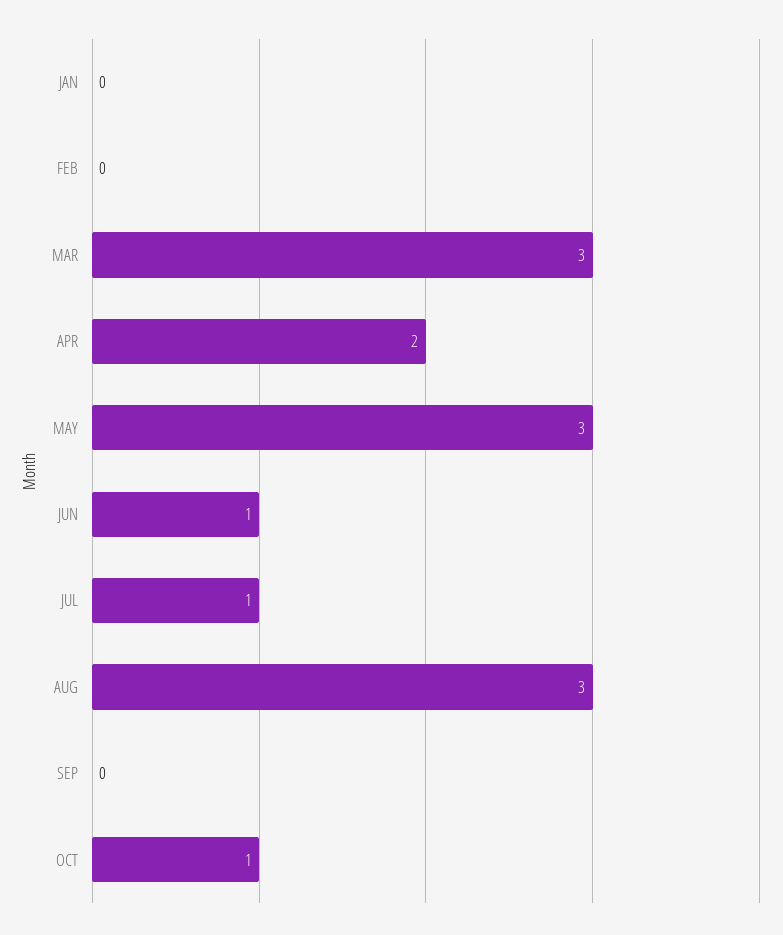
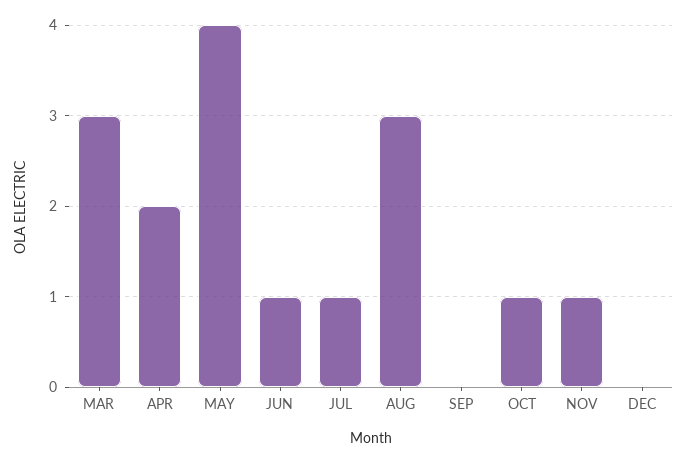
JAN: 0 -> none
FEB: 0 -> none
MAY: 3 -> 4
NOV: none -> 1
DEC: none -> 0

